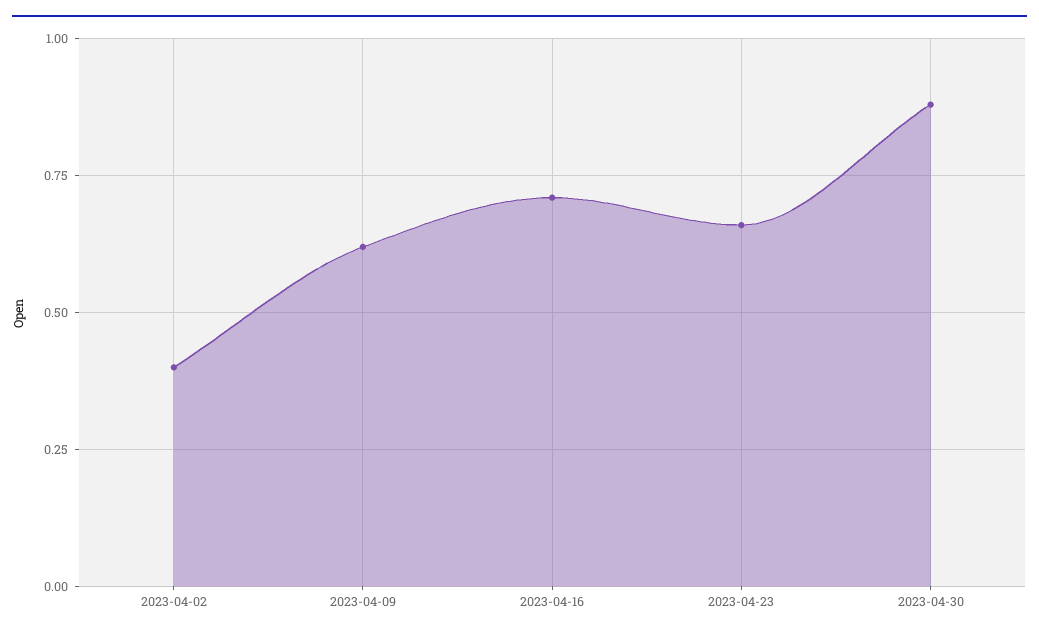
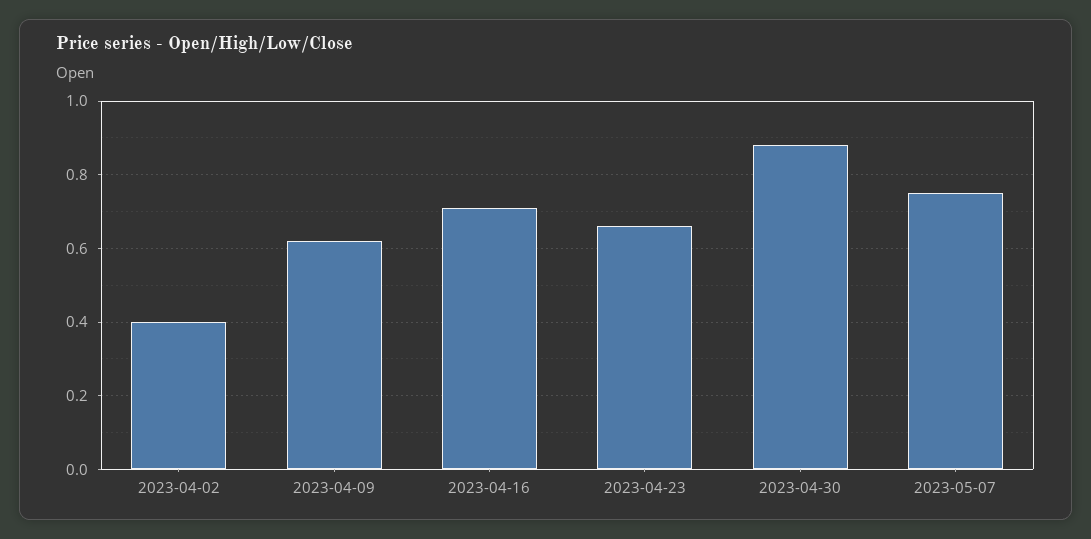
2023-05-07: none -> 0.75

